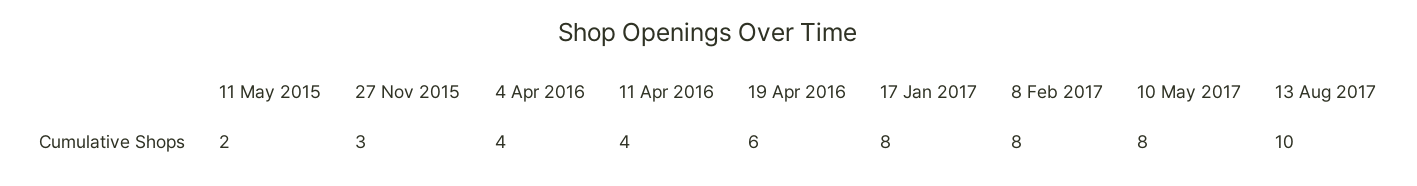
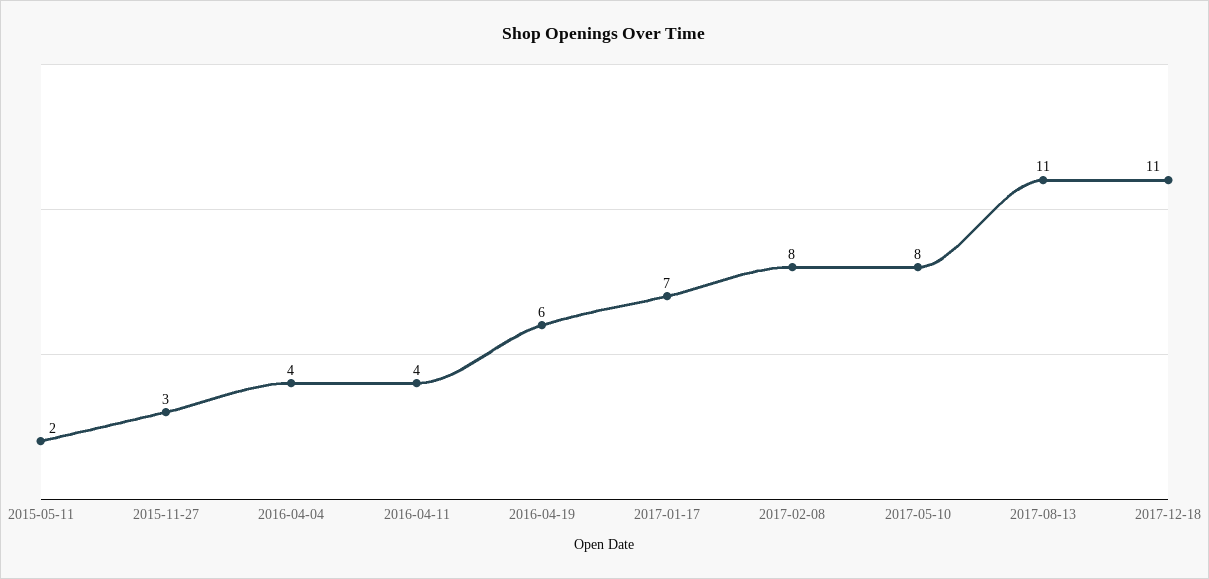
17 Jan 2017: 8 -> 7
13 Aug 2017: 10 -> 11
2017-12-18: none -> 11

